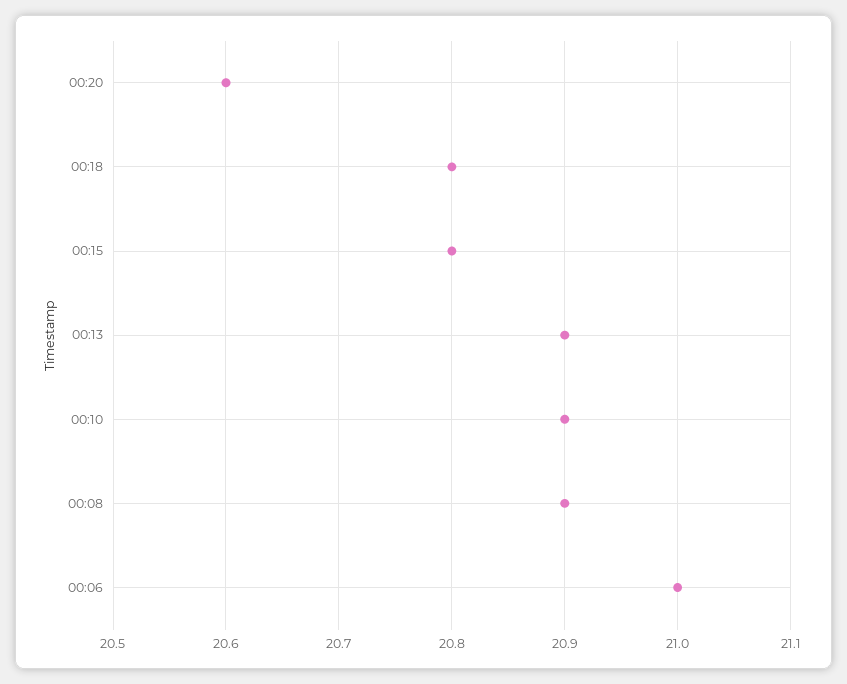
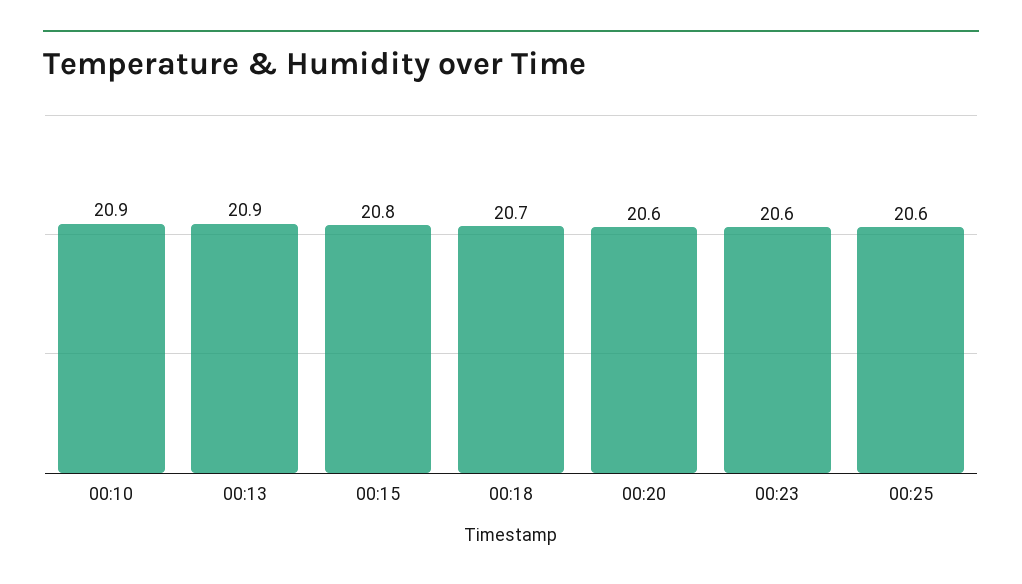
00:18: 20.8 -> 20.7
00:08: 20.9 -> none
00:06: 21 -> none
00:23: none -> 20.6
00:25: none -> 20.6

